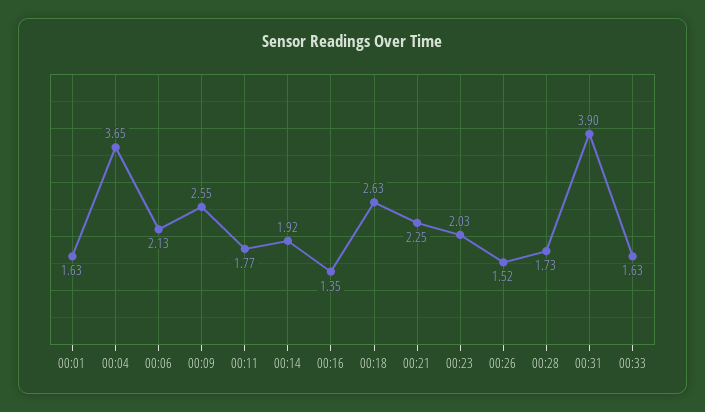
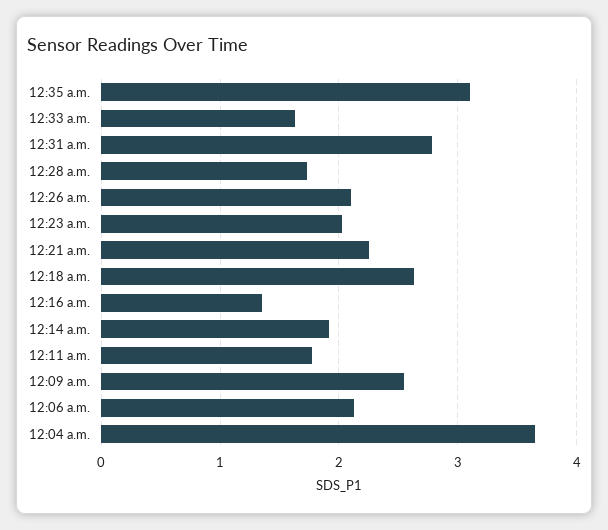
00:01: 1.63 -> none
00:26: 1.52 -> 2.1
00:31: 3.9 -> 2.8
12:35 a.m.: none -> 3.1

